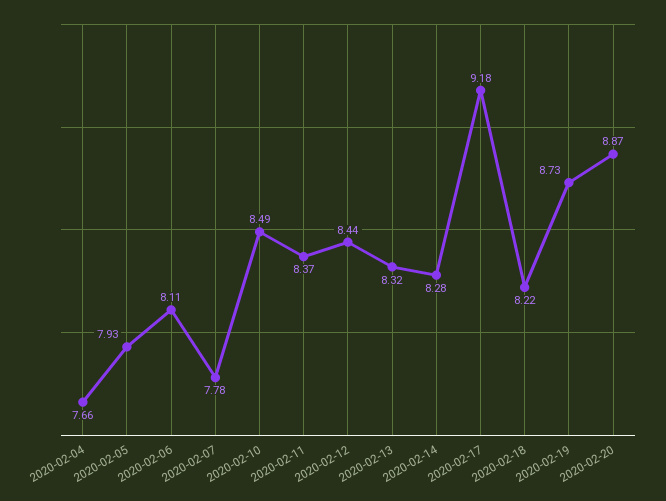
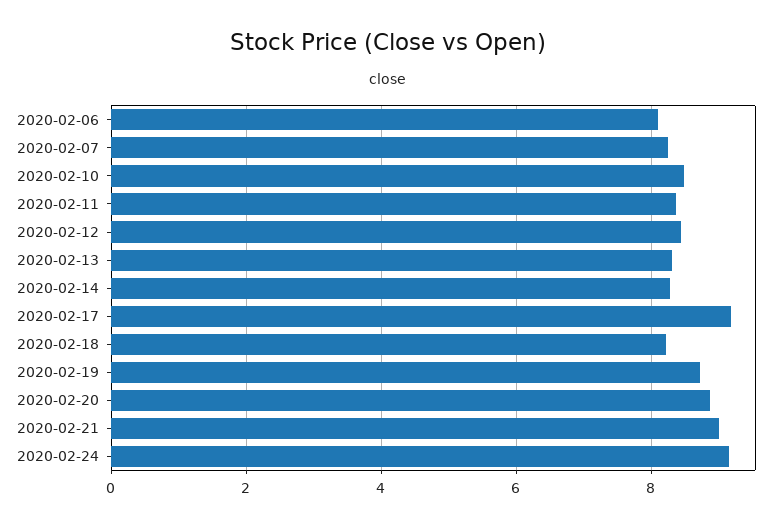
2020-02-04: 7.66 -> none
2020-02-05: 7.93 -> none
2020-02-07: 7.78 -> 8.2
2020-02-21: none -> 9
2020-02-24: none -> 9.2

